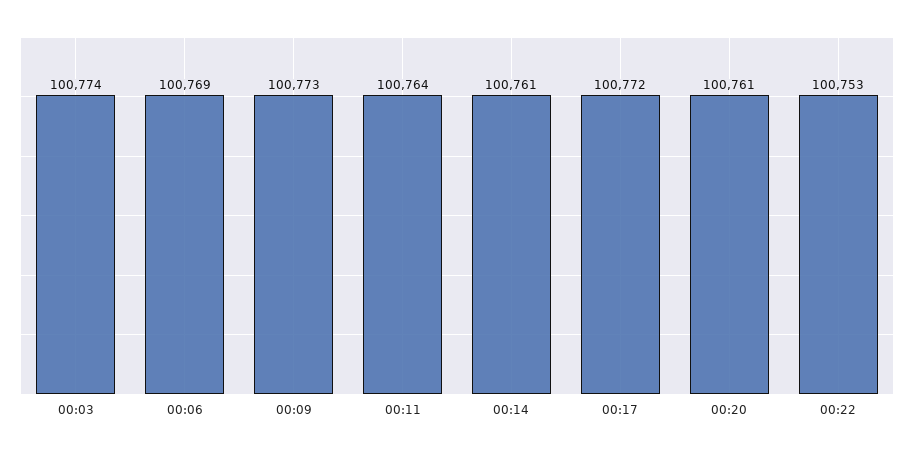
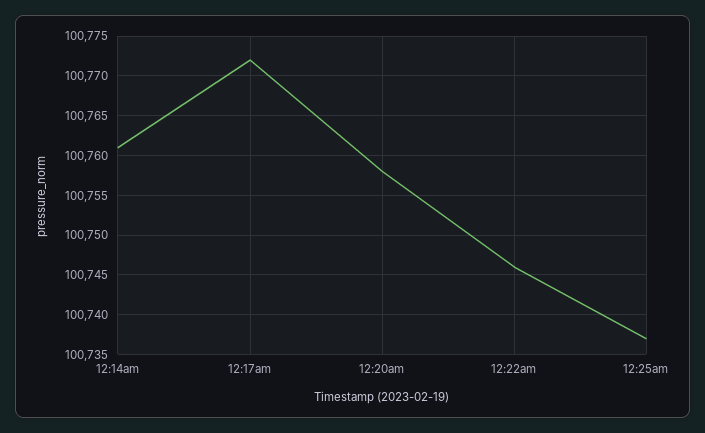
00:03: 100774 -> none
00:06: 100769 -> none
00:09: 100773 -> none
00:11: 100764 -> none
00:20: 100761 -> 100758
00:22: 100753 -> 100746
12:25am: none -> 100737

